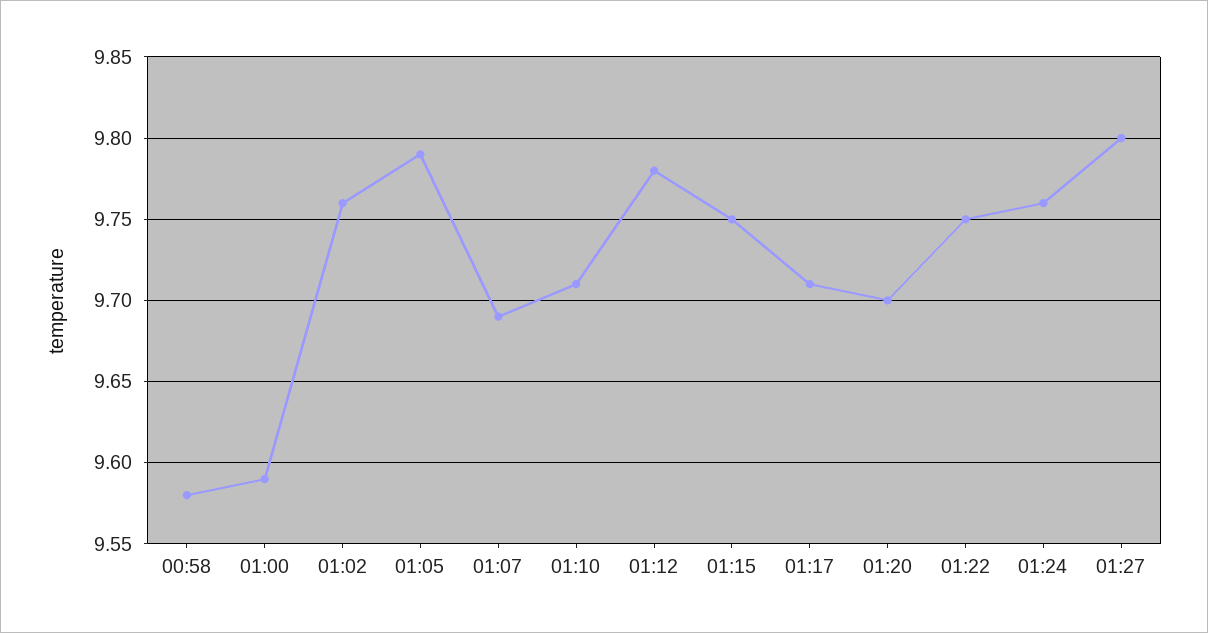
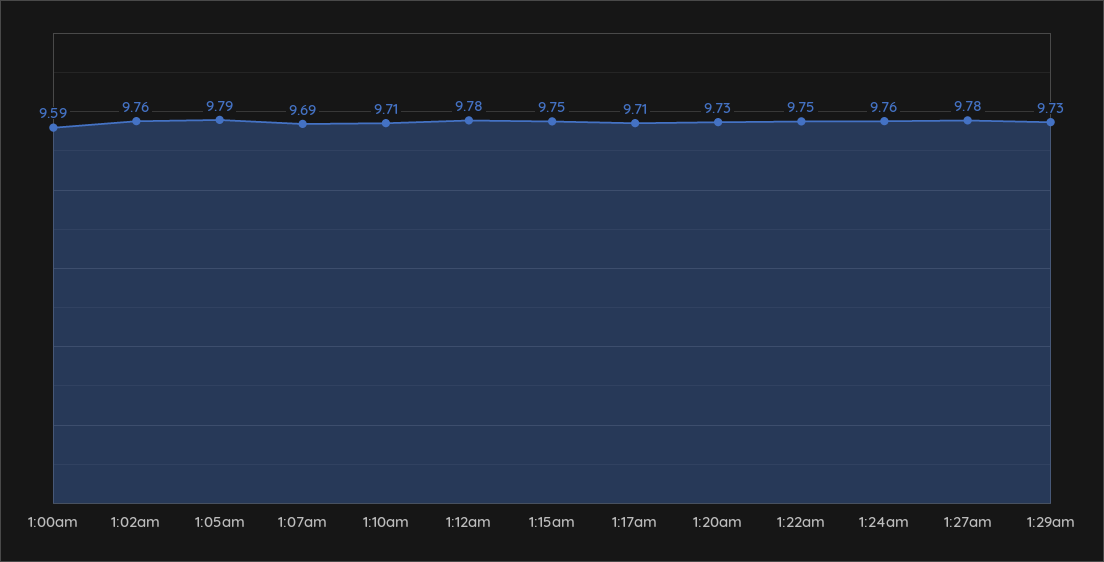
00:58: 9.58 -> none
01:20: 9.7 -> 9.73
01:27: 9.8 -> 9.78
1:29am: none -> 9.73

